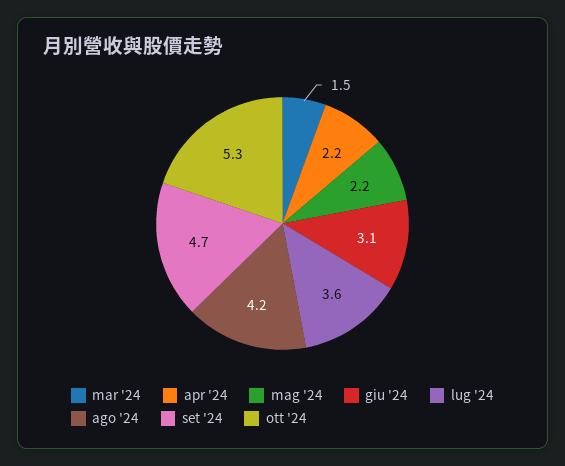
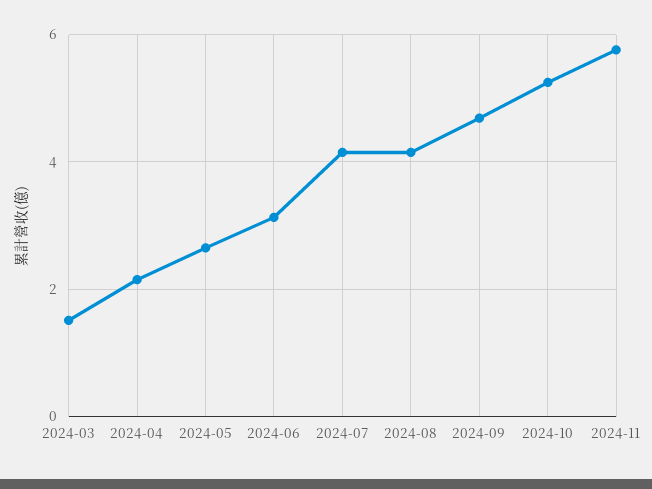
mag '24: 2.2 -> 2.6
lug '24: 3.6 -> 4.2
2024-11: none -> 5.8

